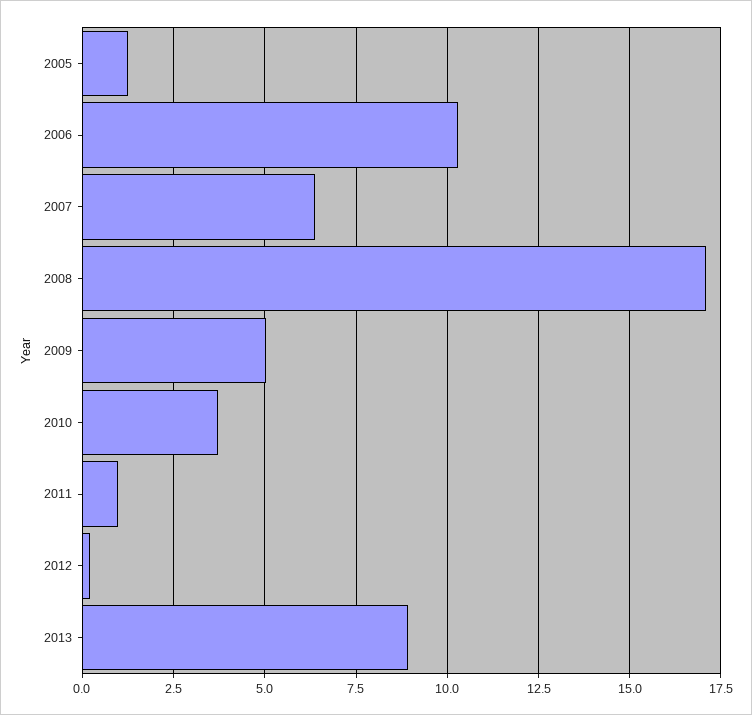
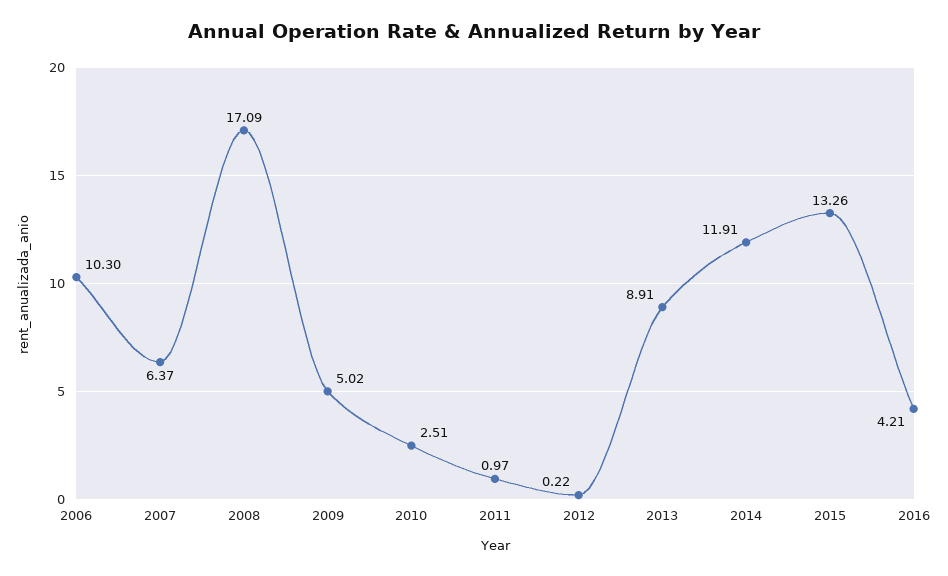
2005: 1.25 -> none
2010: 3.75 -> 2.51
2014: none -> 11.91
2015: none -> 13.26
2016: none -> 4.21

